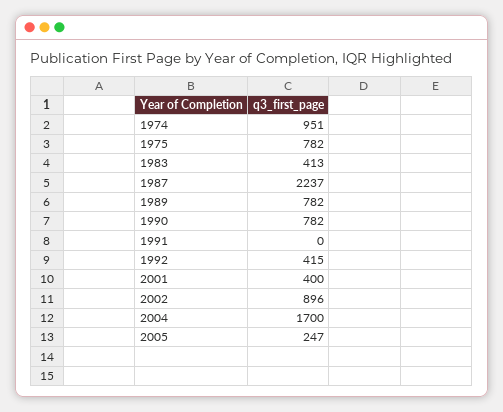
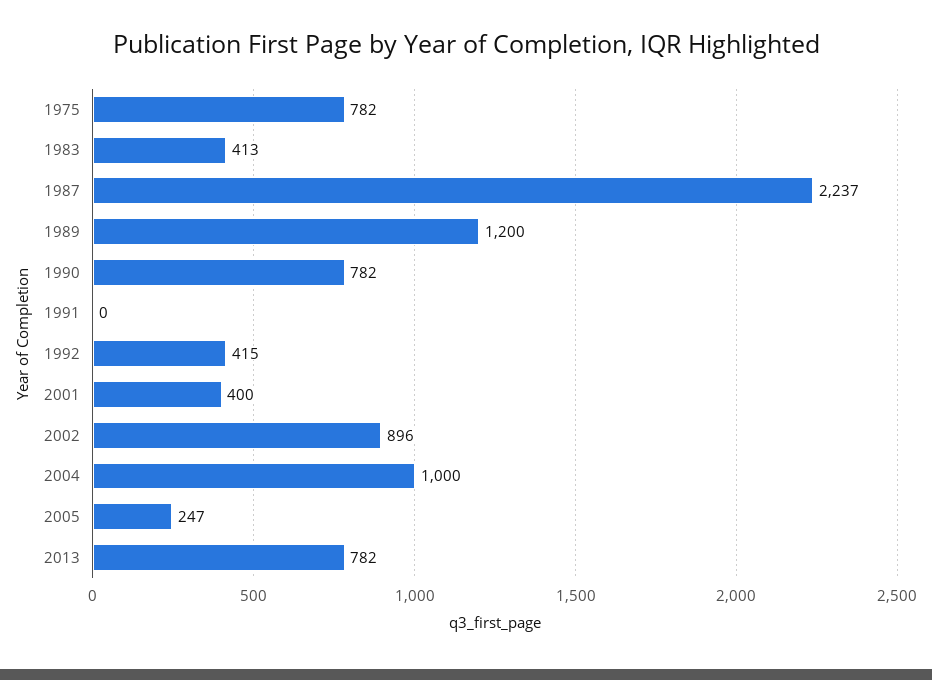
1974: 951 -> none
1989: 782 -> 1200
2004: 1700 -> 1000
2013: none -> 782

